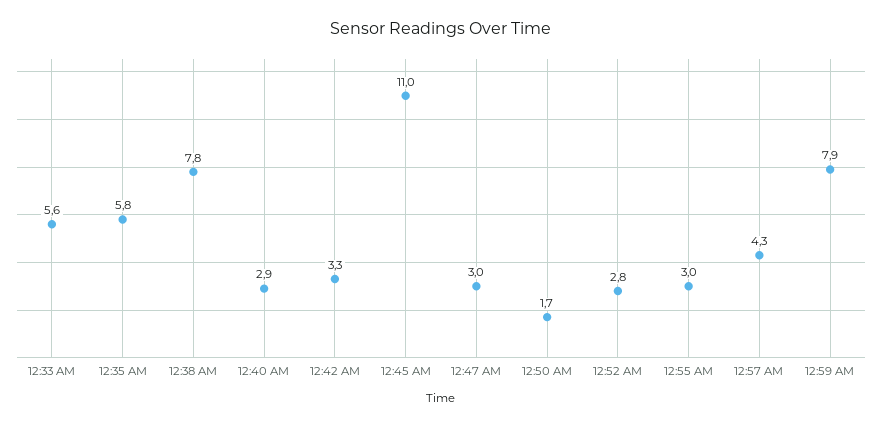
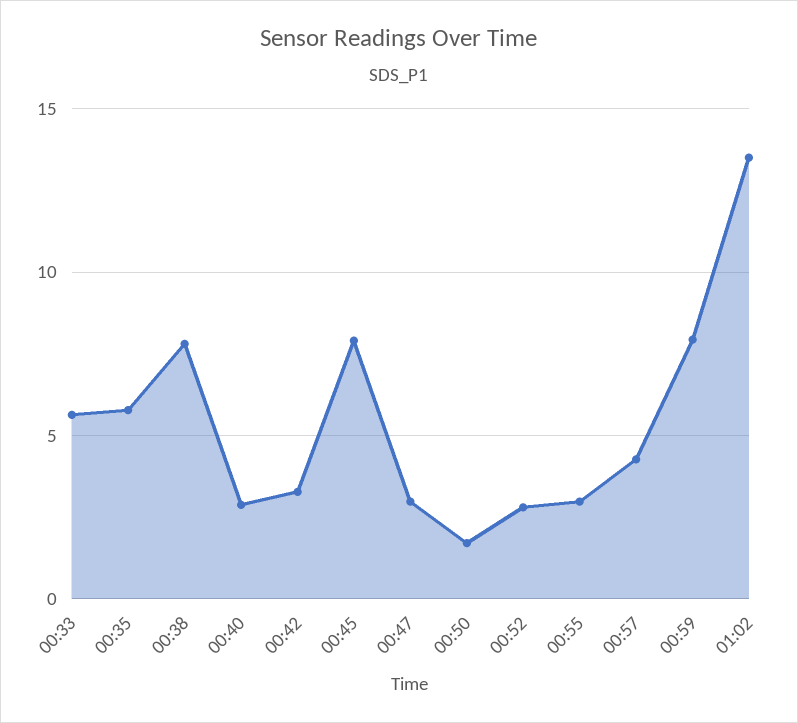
12:45 AM: 11 -> 8
01:02: none -> 13.5

